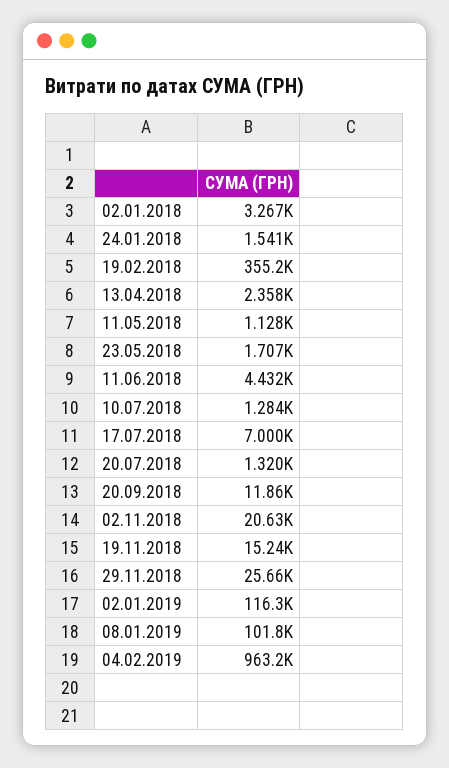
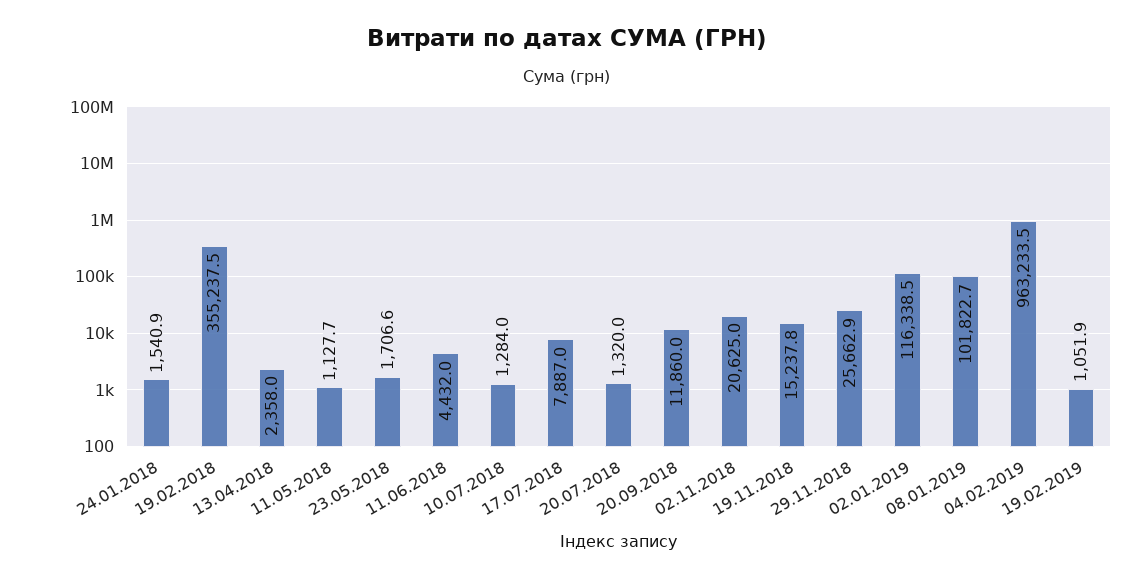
02.01.2018: 3267 -> none
17.07.2018: 7000 -> 7887
19.02.2019: none -> 1051.9

